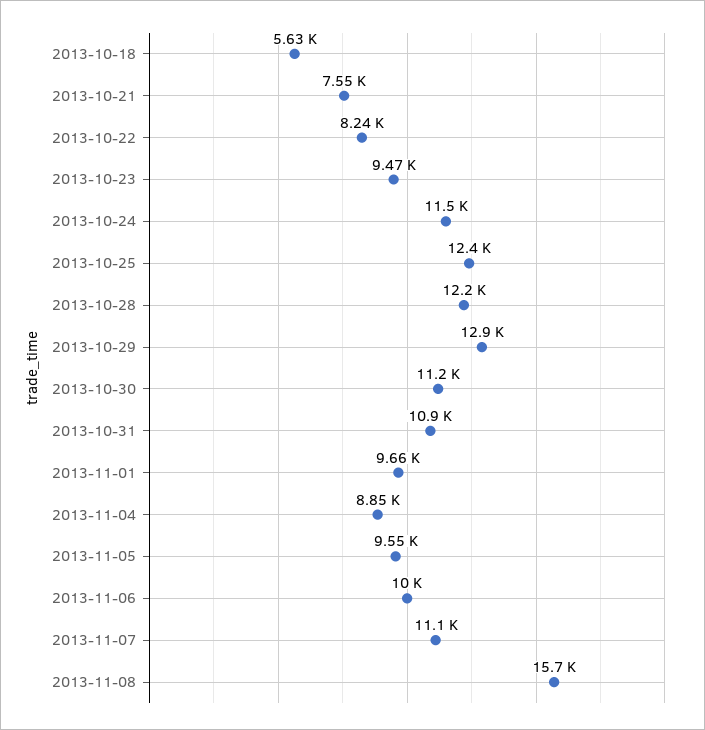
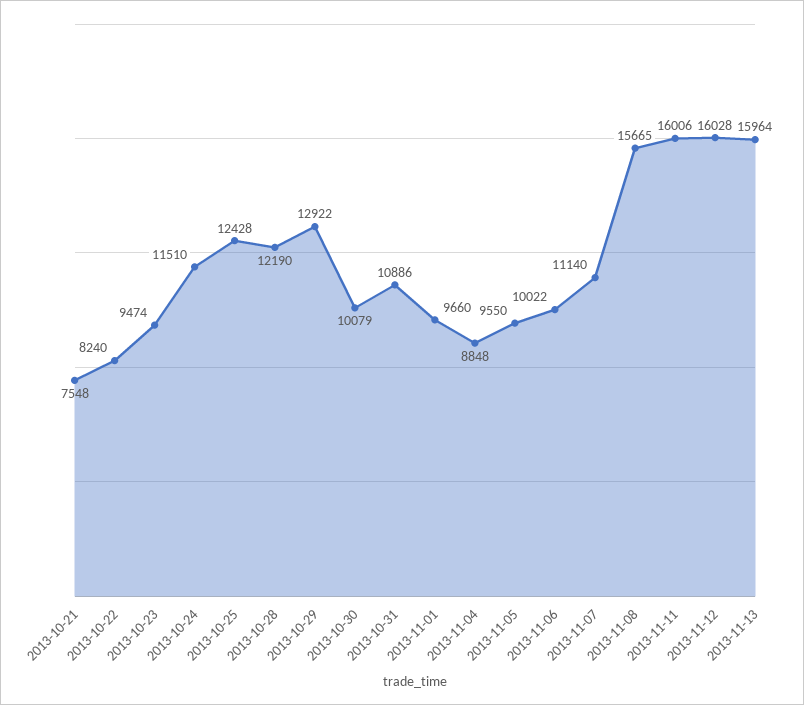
2013-10-18: 5630 -> none
2013-10-30: 11200 -> 10079
2013-11-11: none -> 16006
2013-11-12: none -> 16028
2013-11-13: none -> 15964

